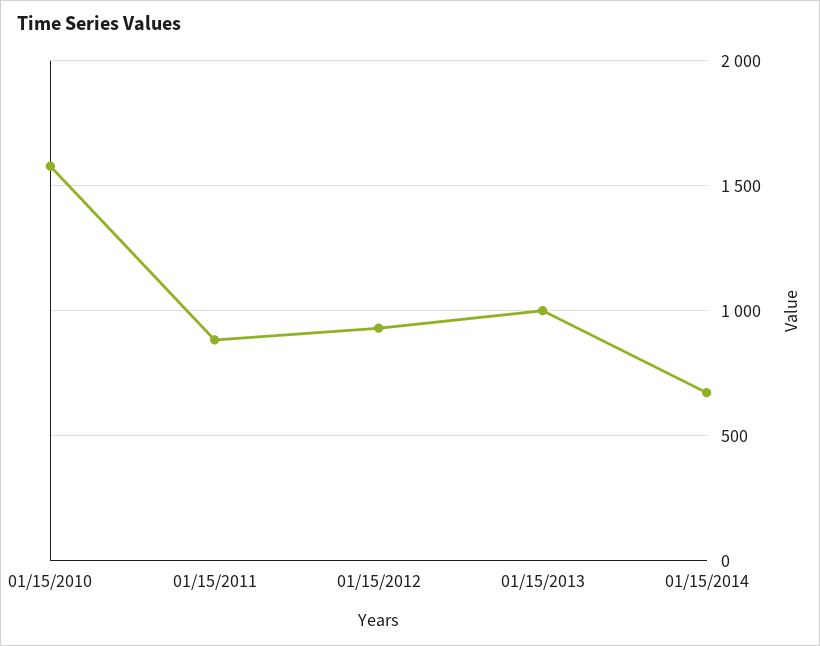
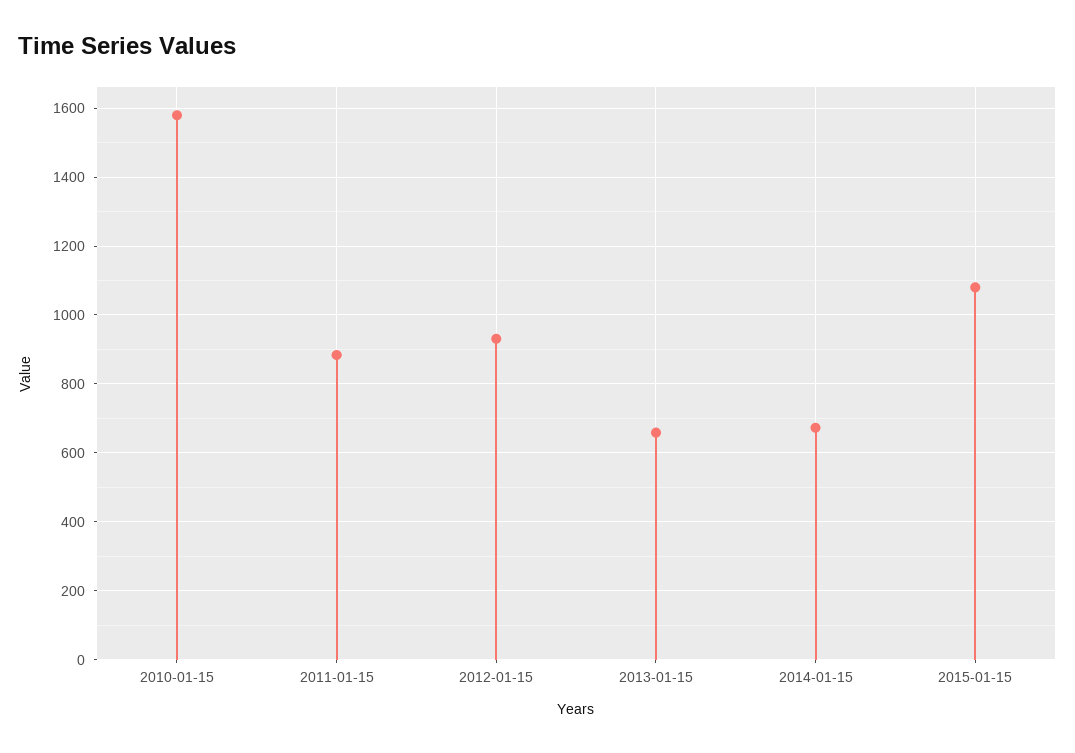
01/15/2013: 1000 -> 660
2015-01-15: none -> 1080

